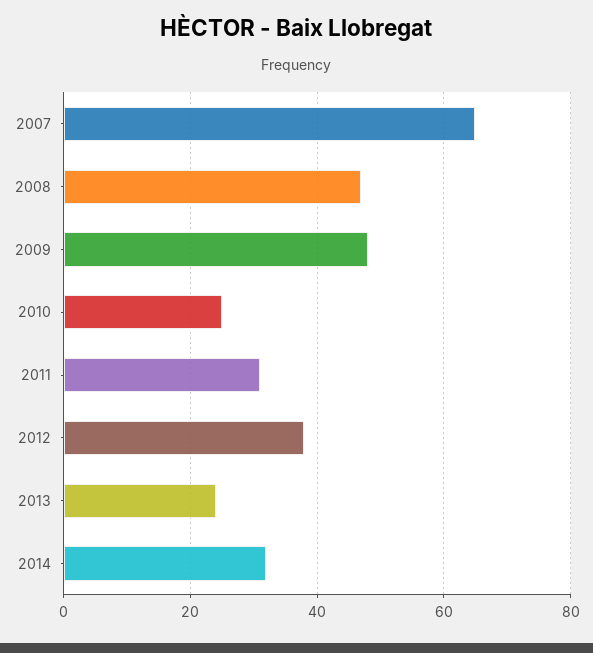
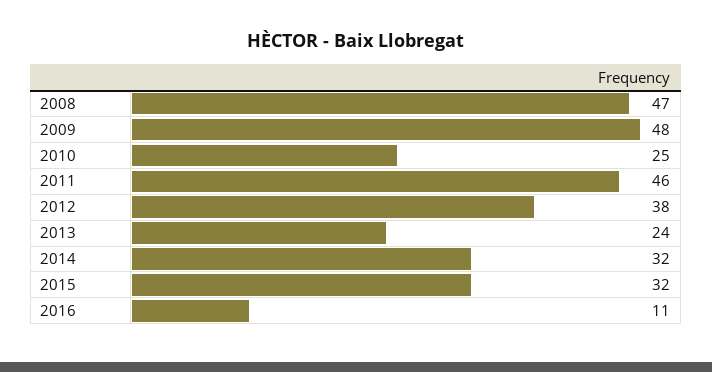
2007: 65 -> none
2011: 30 -> 46
2015: none -> 32
2016: none -> 11

